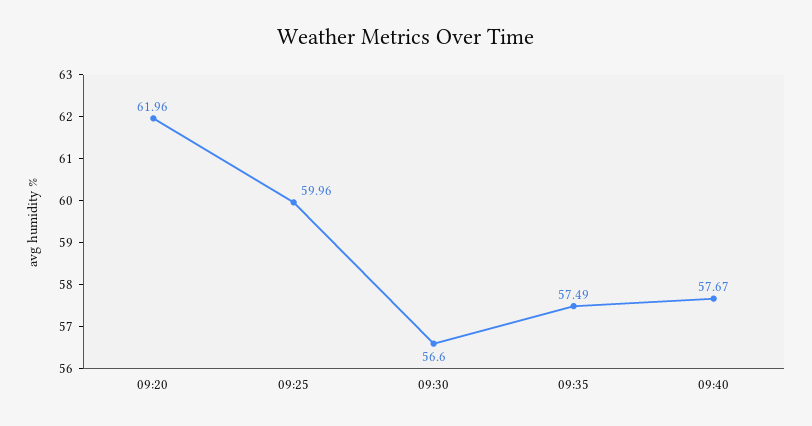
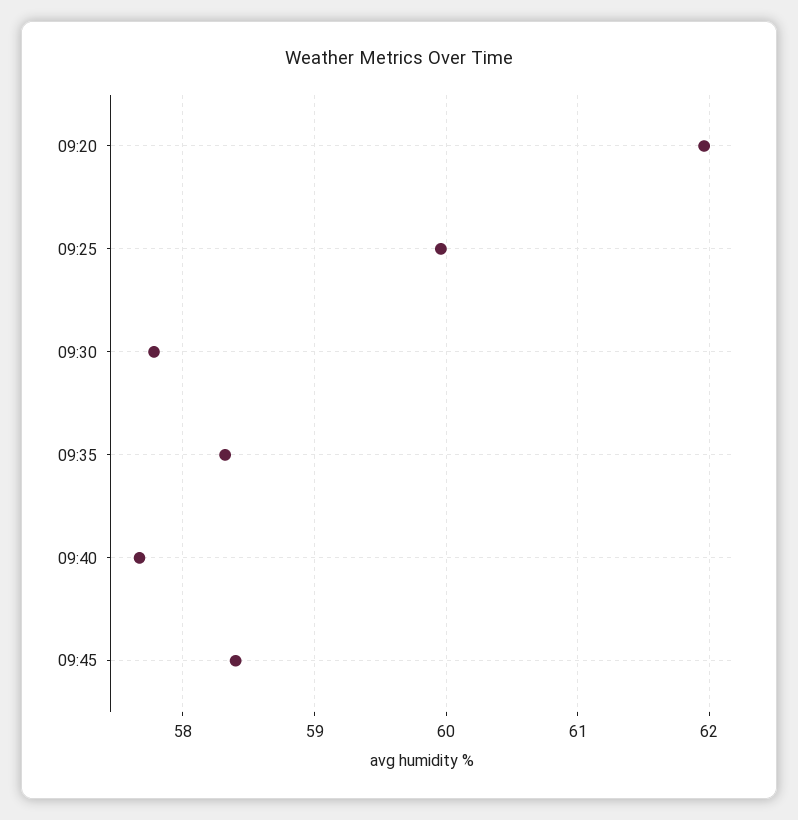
09:30: 56.6 -> 57.8
09:35: 57.49 -> 58.3
09:45: none -> 58.4

